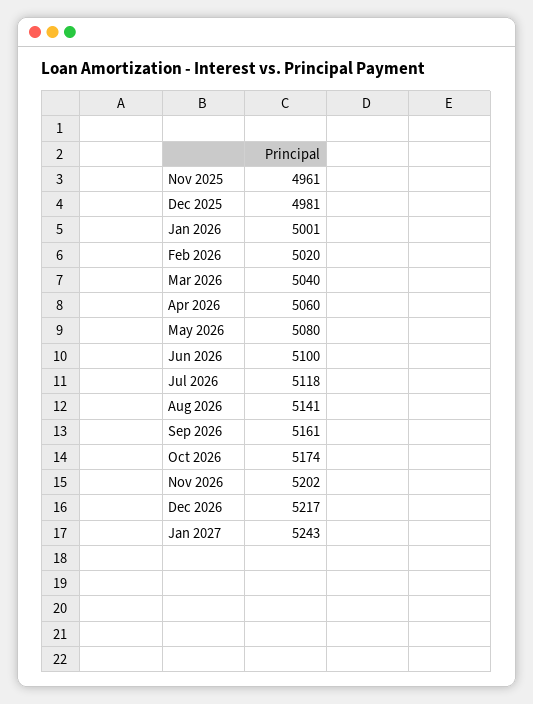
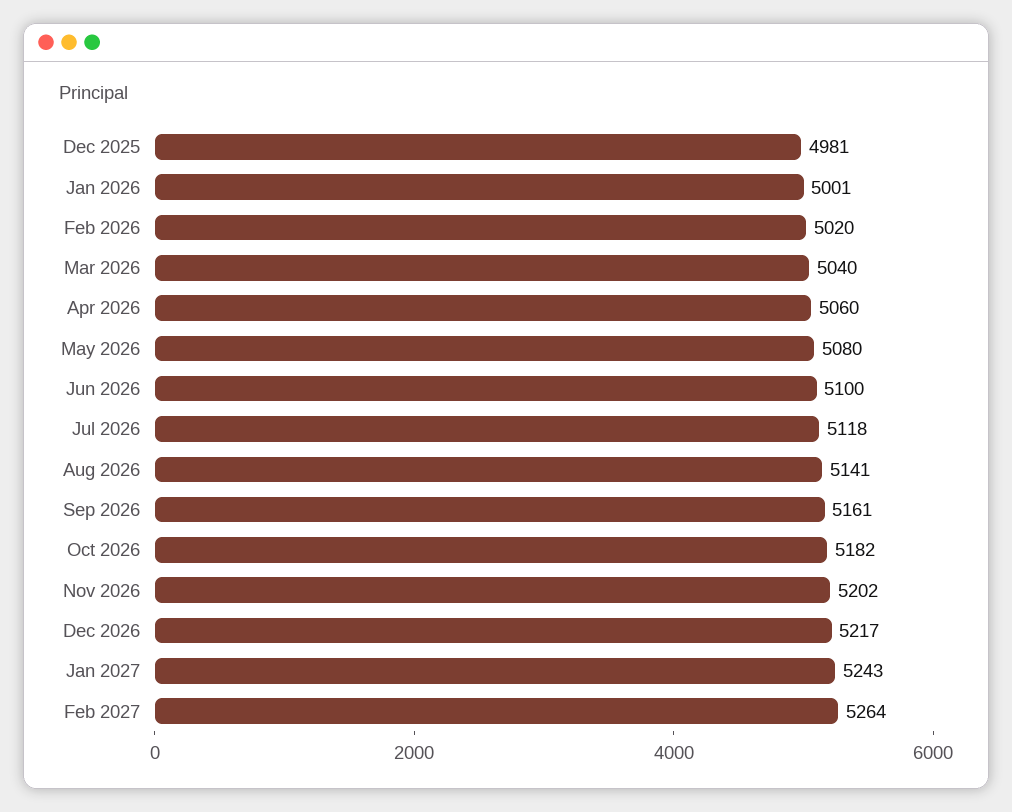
Nov 2025: 4961 -> none
Oct 2026: 5174 -> 5182
Feb 2027: none -> 5264

